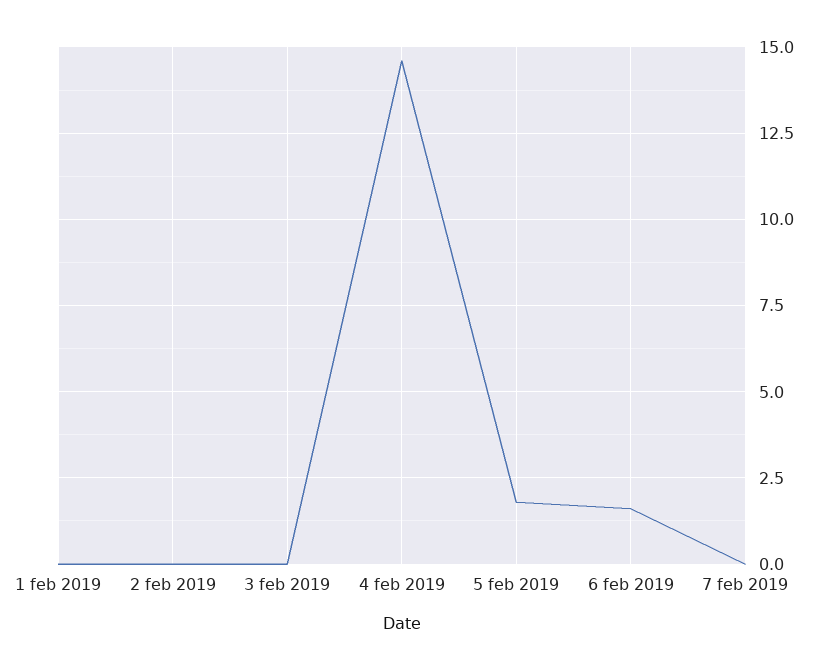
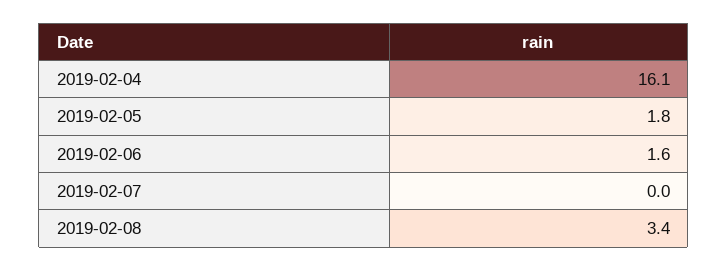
1 feb 2019: 0 -> none
2 feb 2019: 0 -> none
3 feb 2019: 0 -> none
4 feb 2019: 14.5 -> 16.1
2019-02-08: none -> 3.4

